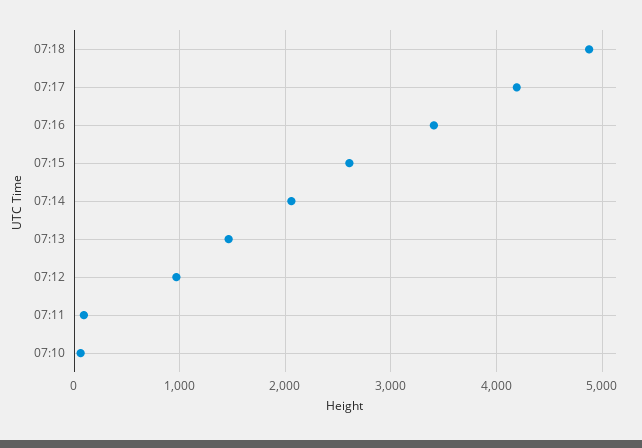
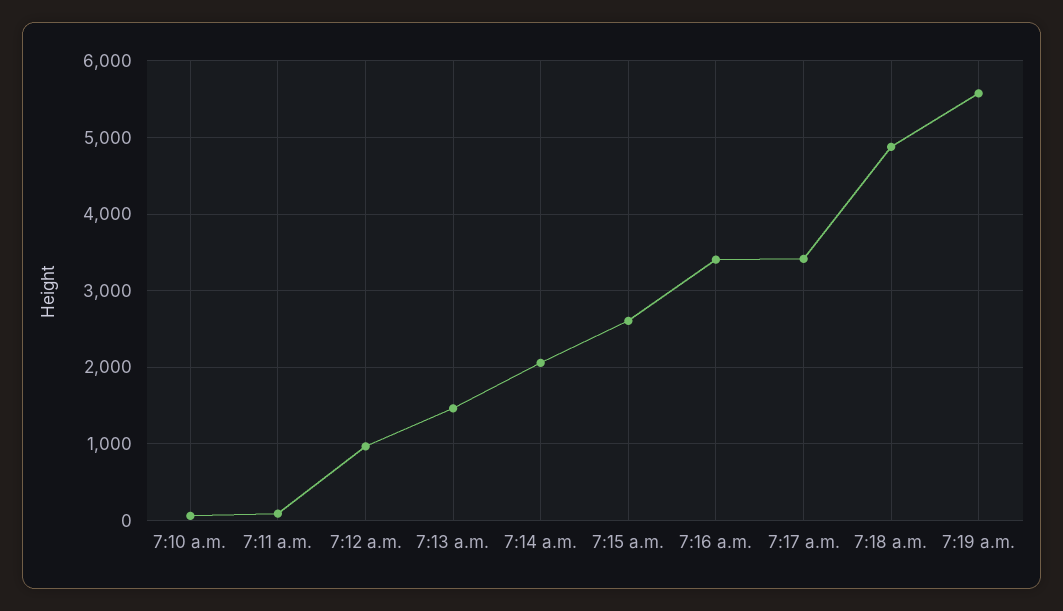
07:17: 4200 -> 3400
7:19 a.m.: none -> 5600

